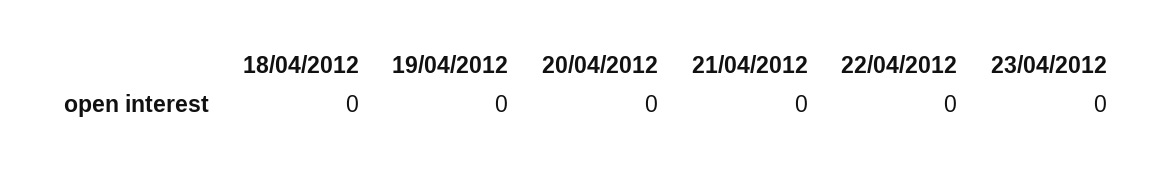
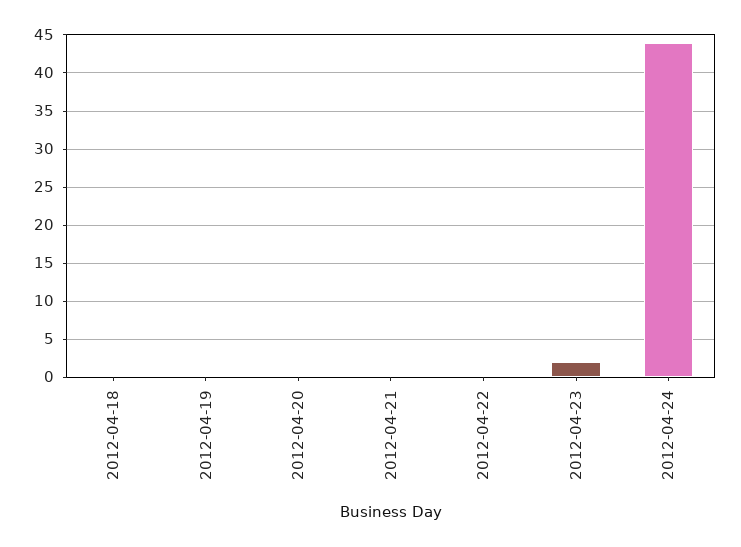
23/04/2012: 0 -> 2
2012-04-24: none -> 44

